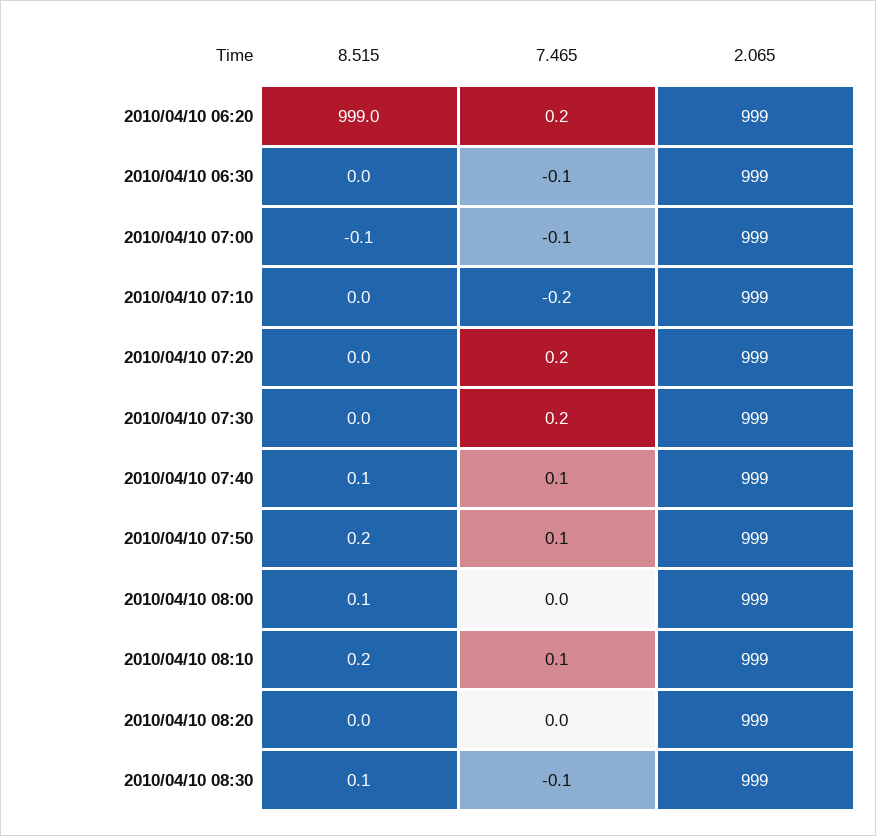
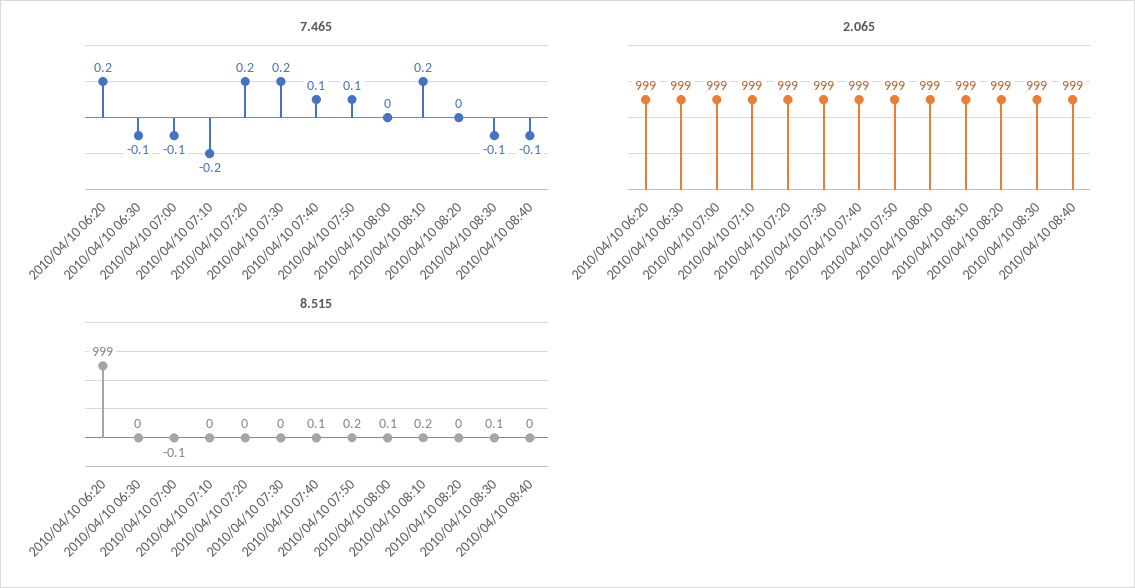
7.465, 2010/04/10 08:10: 0.1 -> 0.2
7.465, 2010/04/10 08:40: none -> -0.1
2.065, 2010/04/10 08:40: none -> 999
8.515, 2010/04/10 08:40: none -> 0

